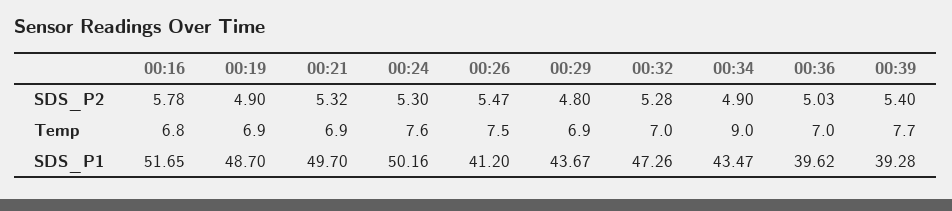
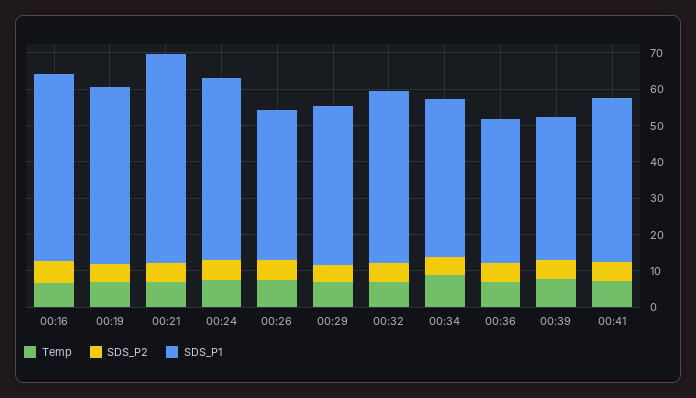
SDS_P1, 00:21: 49.7 -> 57.5
Temp, 00:41: none -> 7.5
SDS_P2, 00:41: none -> 5
SDS_P1, 00:41: none -> 45

